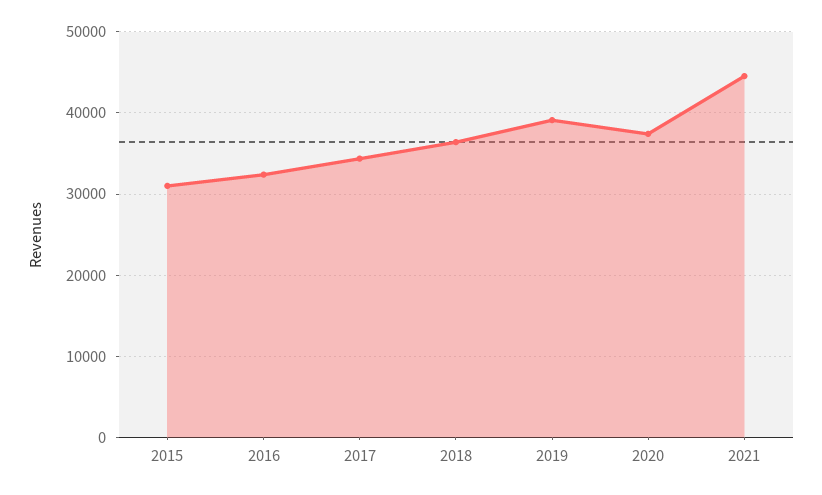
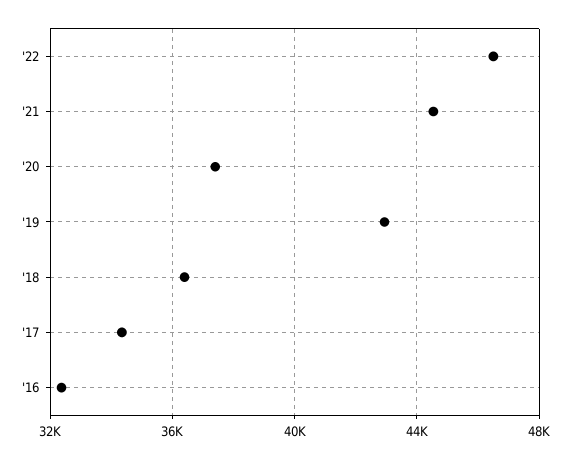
2015: 31000 -> none
2019: 39000 -> 43000
'22: none -> 46500

